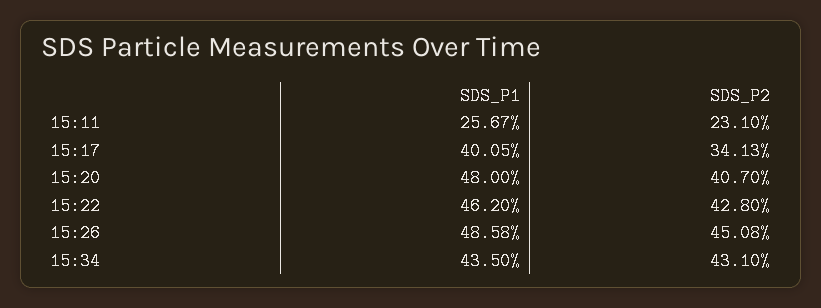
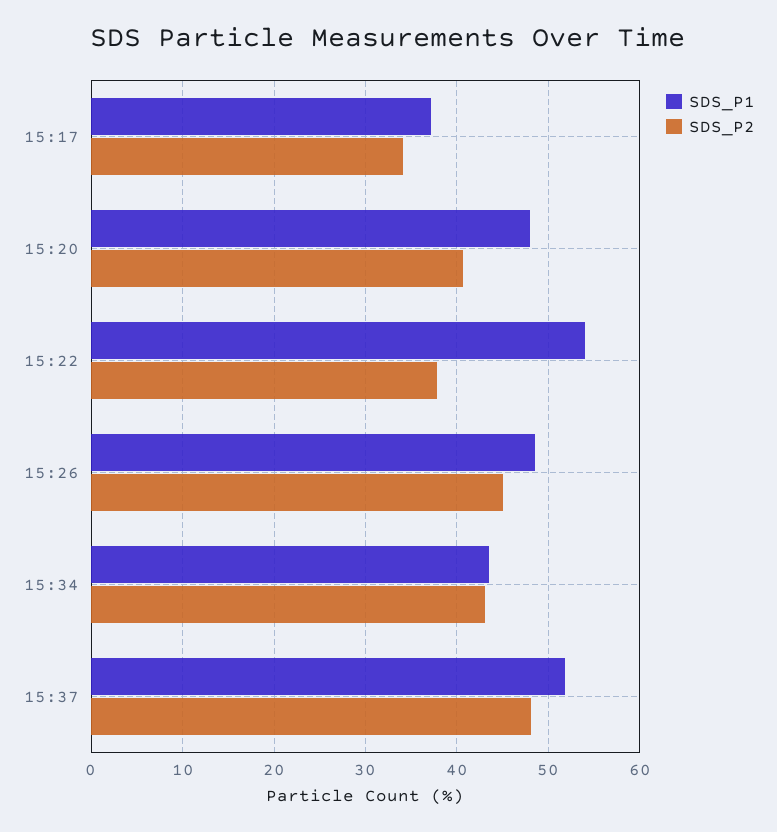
SDS_P1, 15:11: 25.67 -> none
SDS_P2, 15:11: 23.1 -> none
SDS_P1, 15:17: 40.05 -> 37
SDS_P1, 15:22: 46.2 -> 54
SDS_P2, 15:22: 42.8 -> 38
SDS_P1, 15:37: none -> 52
SDS_P2, 15:37: none -> 48

